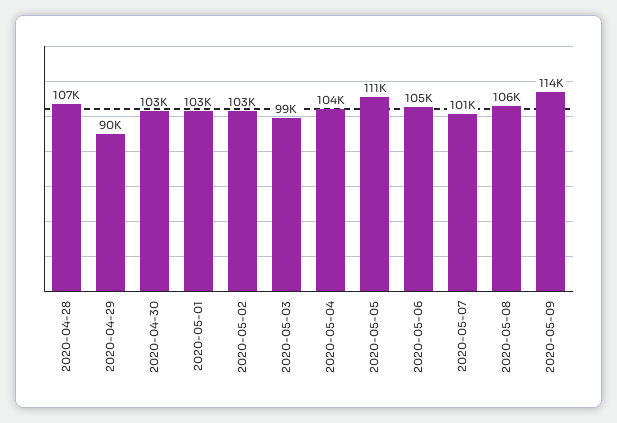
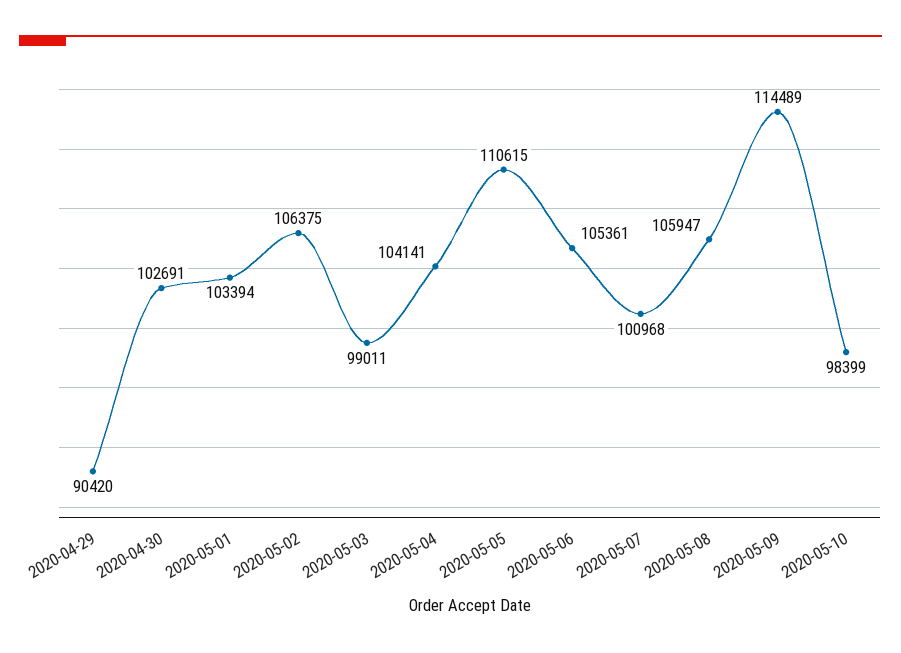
2020-04-28: 107000 -> none
2020-05-02: 103000 -> 106375
2020-05-10: none -> 98399

